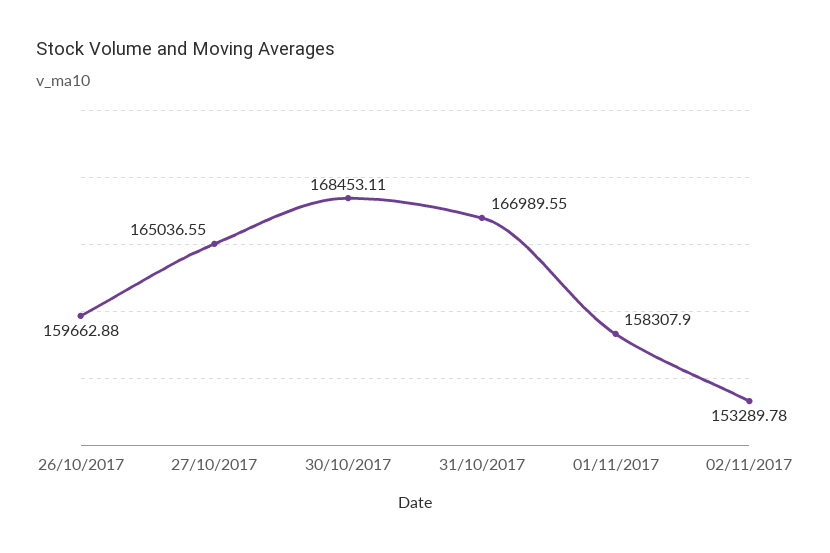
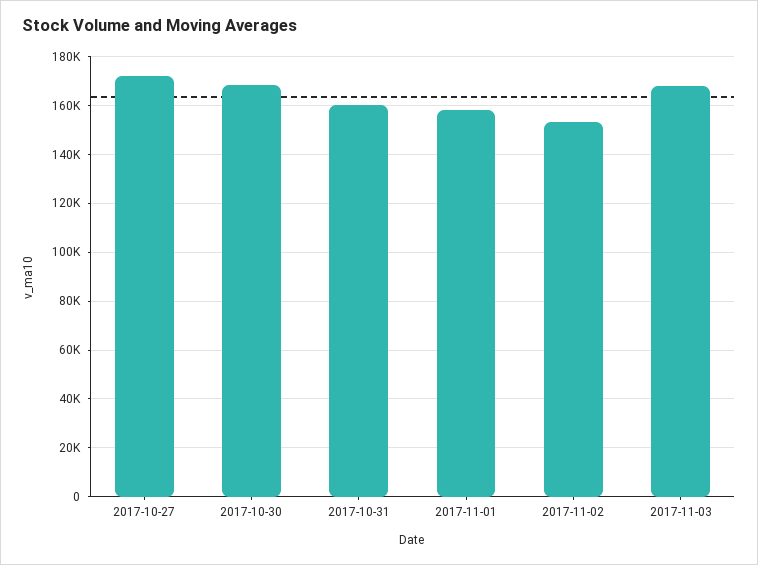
26/10/2017: 159662.88 -> none
27/10/2017: 165036.55 -> 172500
31/10/2017: 166989.55 -> 160000
2017-11-03: none -> 167500

